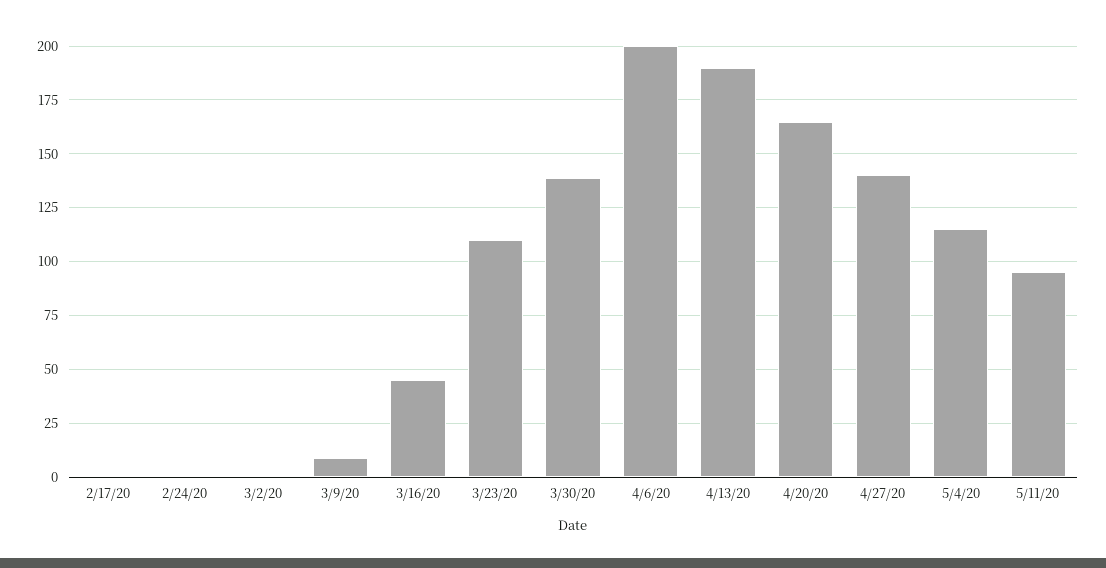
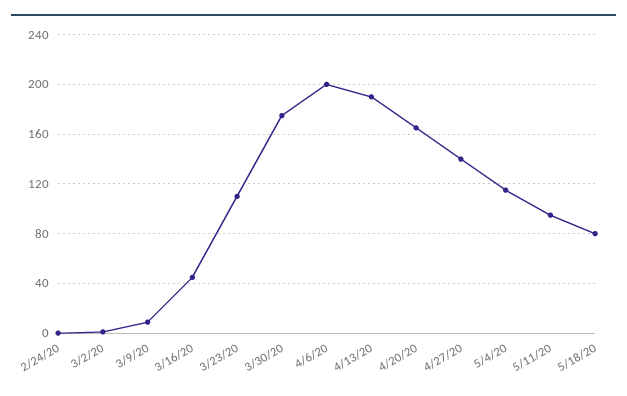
2/17/20: 0 -> none
3/30/20: 140 -> 175
5/18/20: none -> 80

